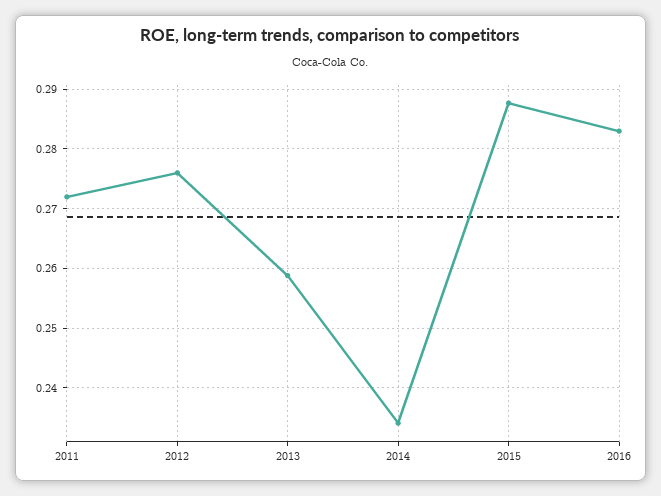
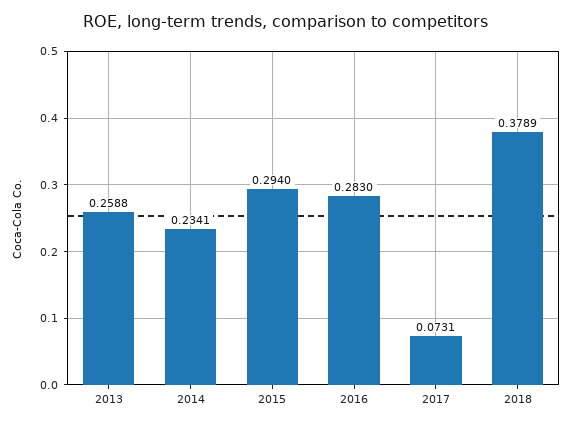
2011: 0.272 -> none
2012: 0.276 -> none
2015: 0.288 -> 0.294
2017: none -> 0.0731
2018: none -> 0.3789

